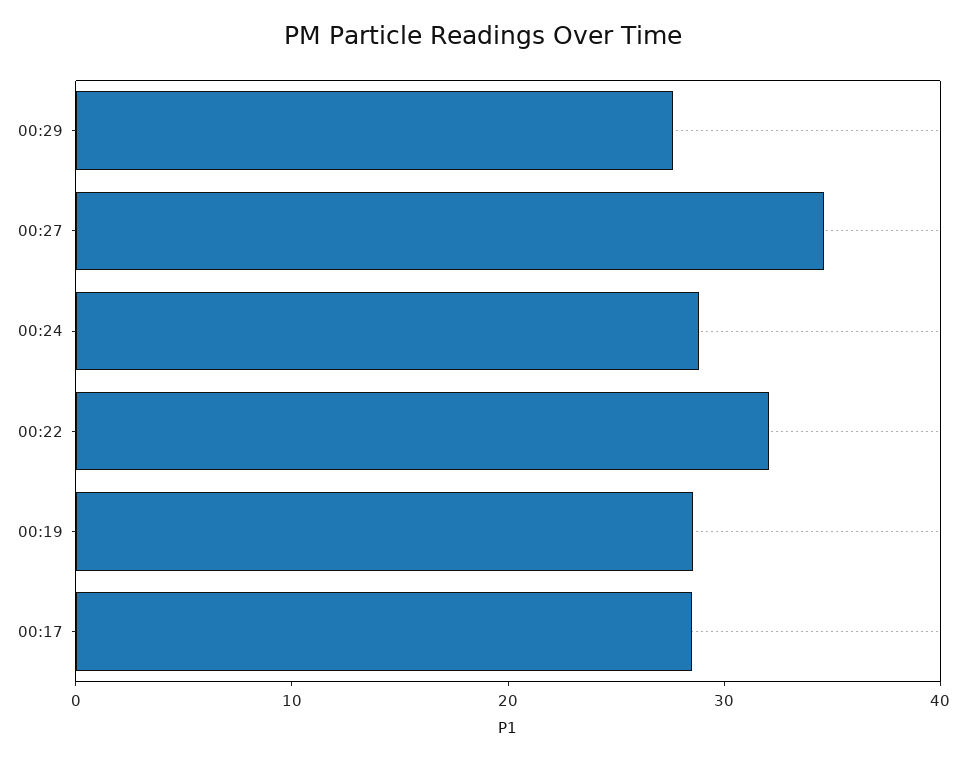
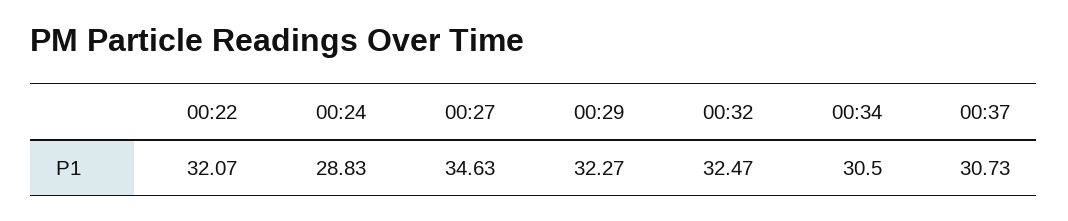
00:29: 28 -> 32.27
00:19: 28 -> none
00:17: 28 -> none
00:32: none -> 32.47
00:34: none -> 30.5
00:37: none -> 30.73

